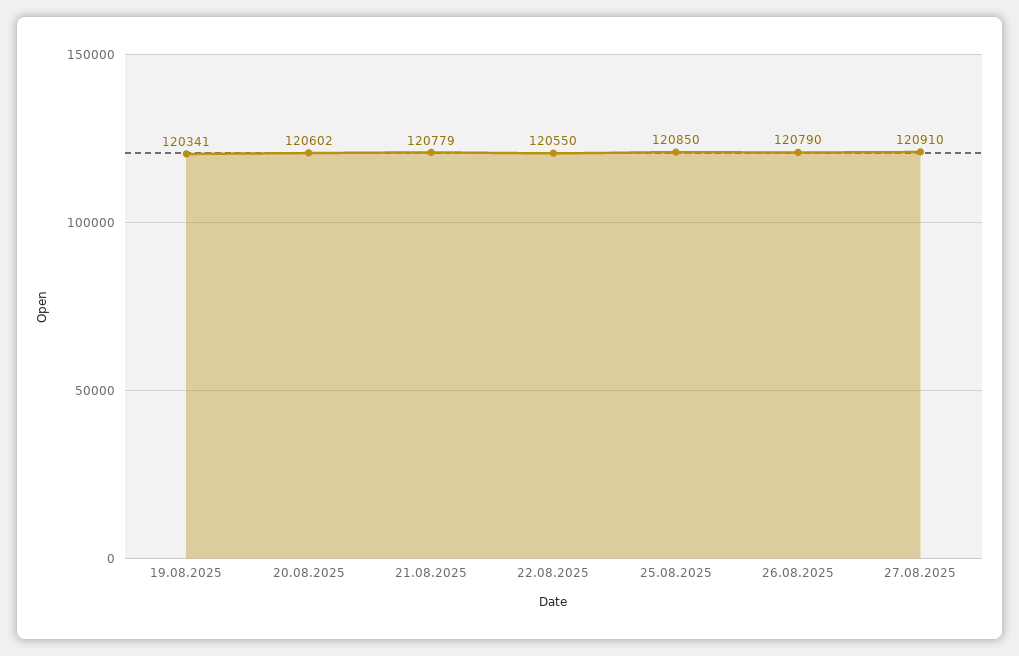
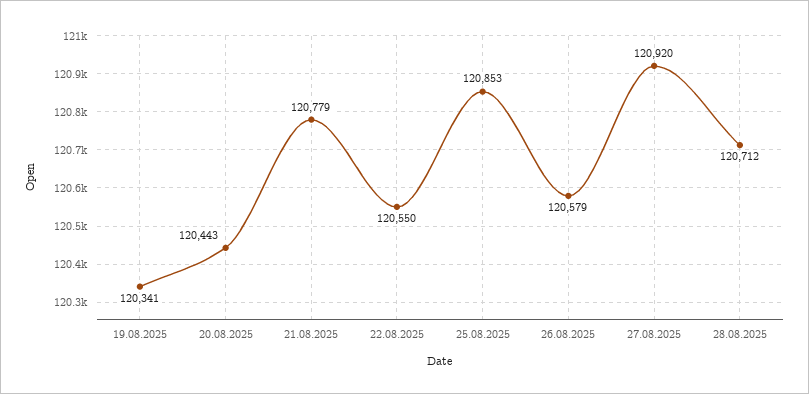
20.08.2025: 120602 -> 120443
25.08.2025: 120850 -> 120853
26.08.2025: 120790 -> 120579
27.08.2025: 120910 -> 120920
28.08.2025: none -> 120712

